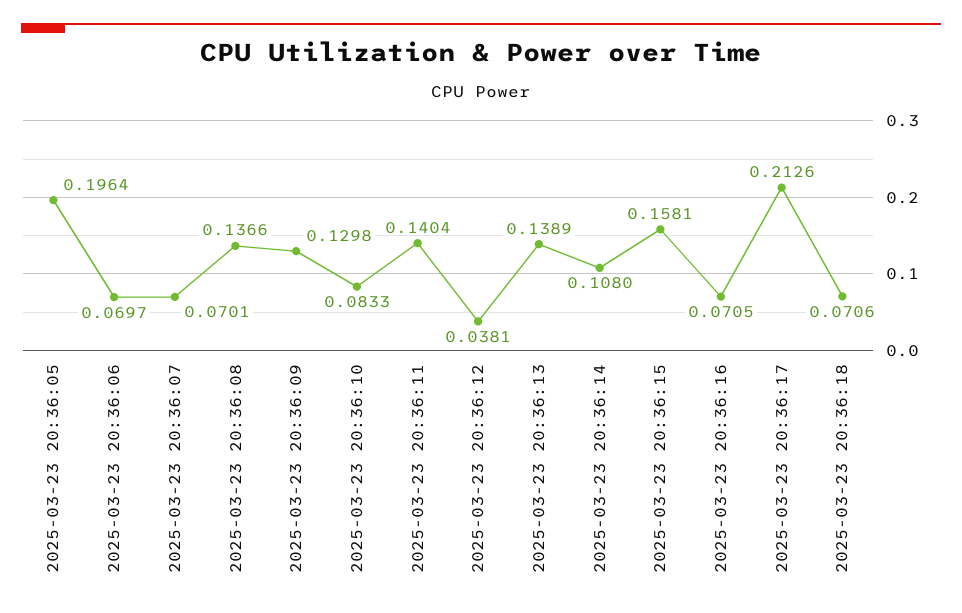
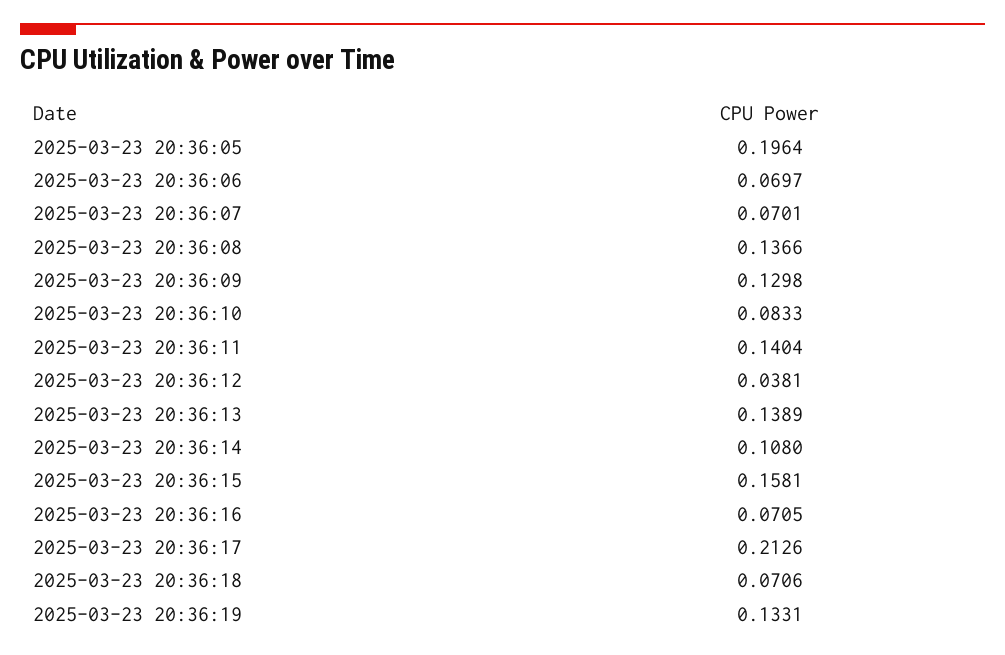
2025-03-23 20:36:19: none -> 0.1331

